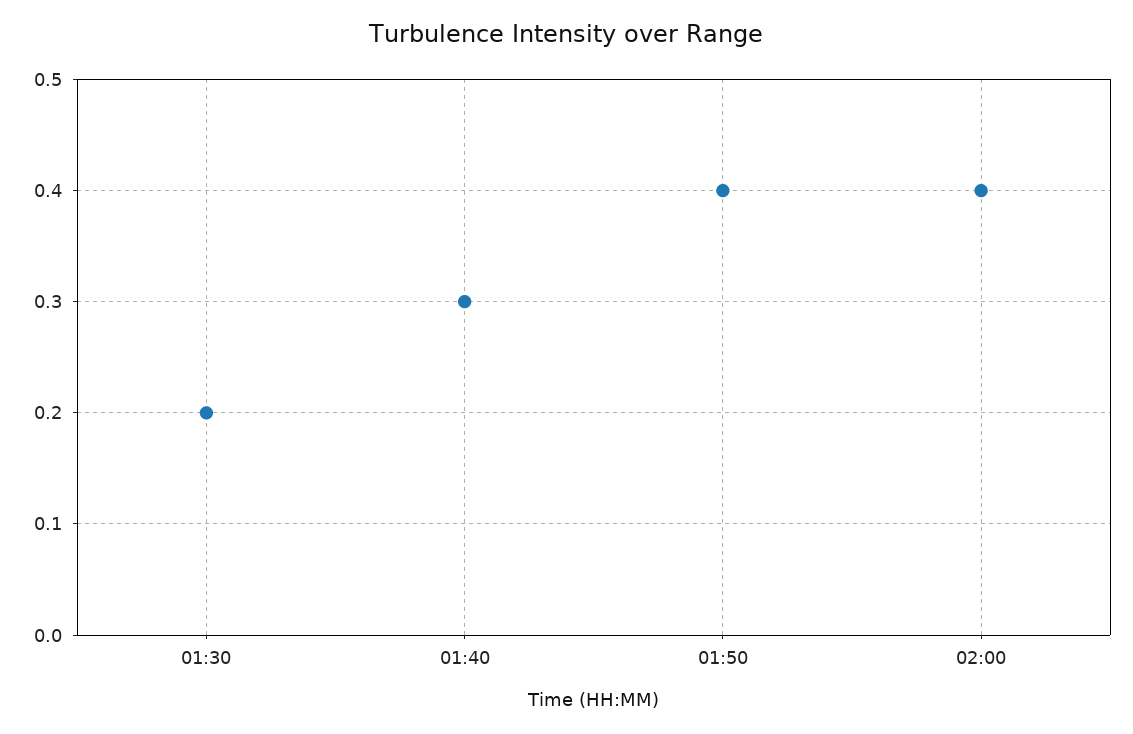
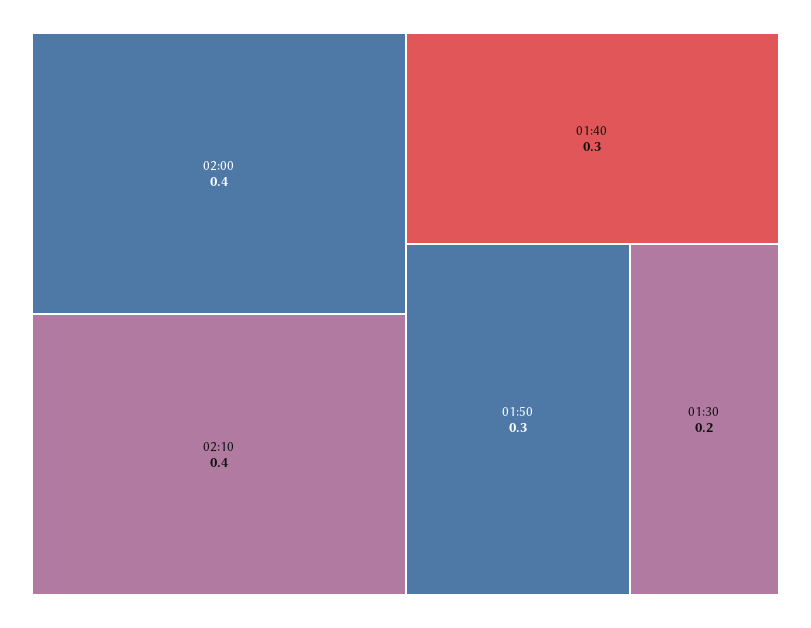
01:50: 0.4 -> 0.3
02:10: none -> 0.4

